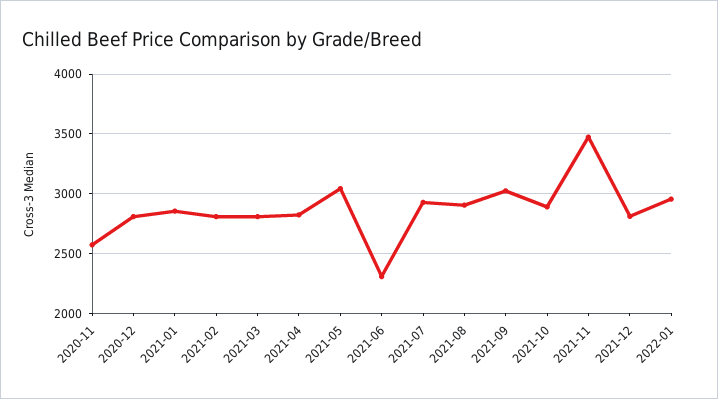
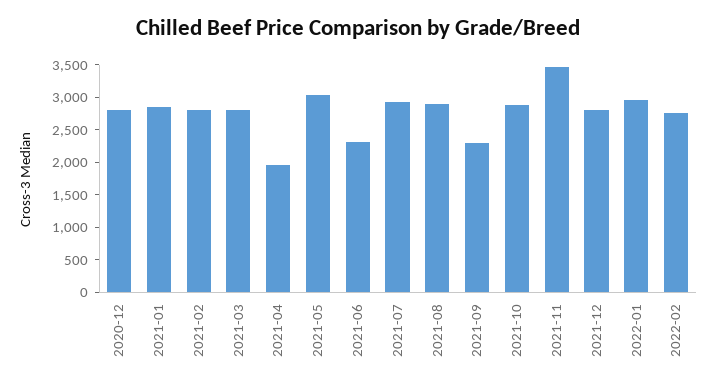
2020-11: 2600 -> none
2021-04: 2800 -> 2000
2021-09: 3000 -> 2250
2022-02: none -> 2750

